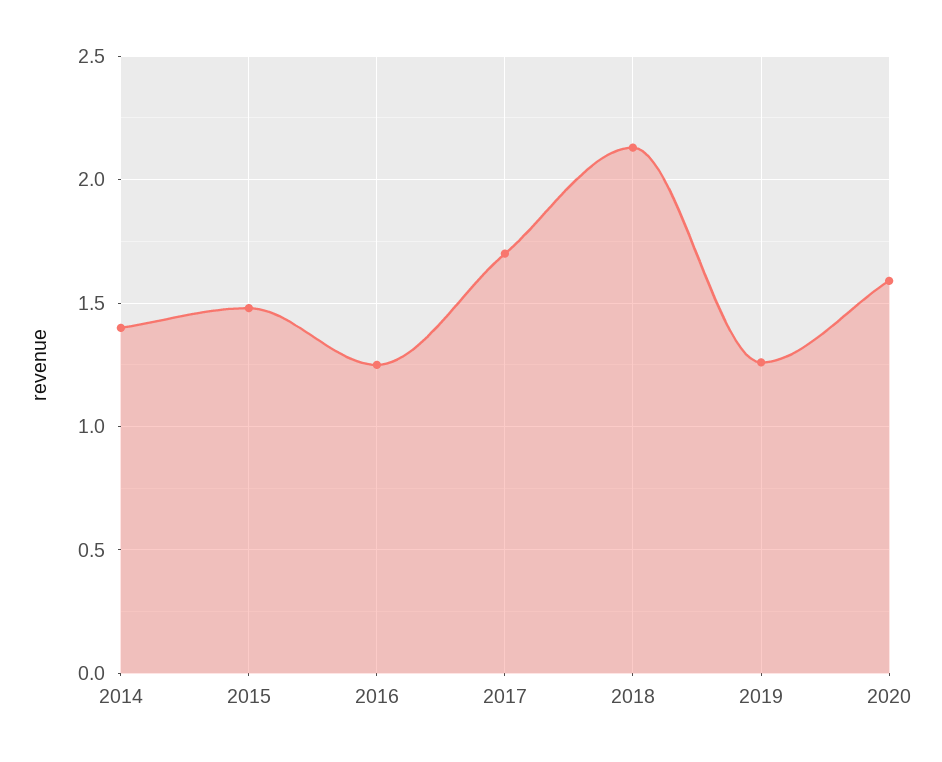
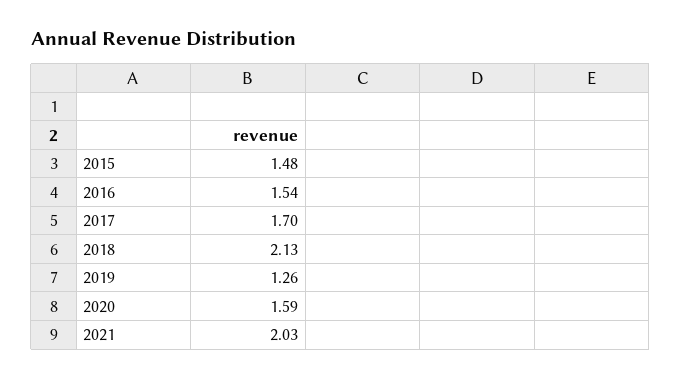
2014: 1.4 -> none
2016: 1.25 -> 1.54
2021: none -> 2.03

